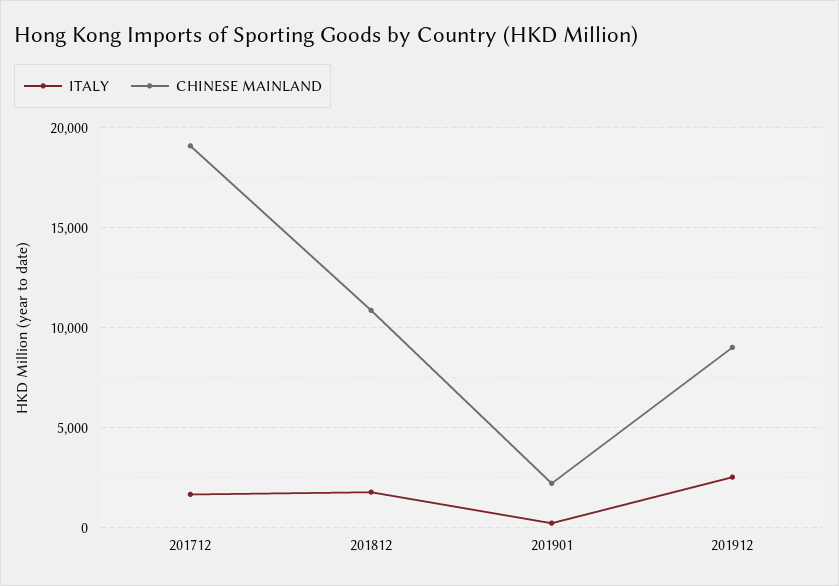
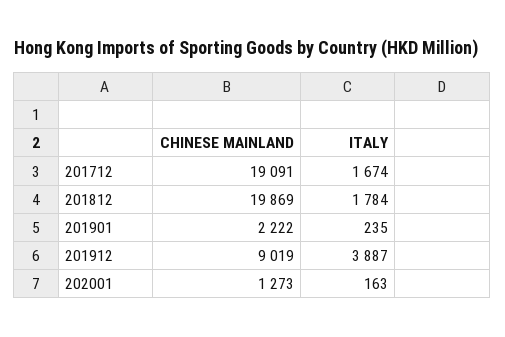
CHINESE MAINLAND, 201812: 11000 -> 19869
ITALY, 201912: 2500 -> 3887
CHINESE MAINLAND, 202001: none -> 1273
ITALY, 202001: none -> 163

